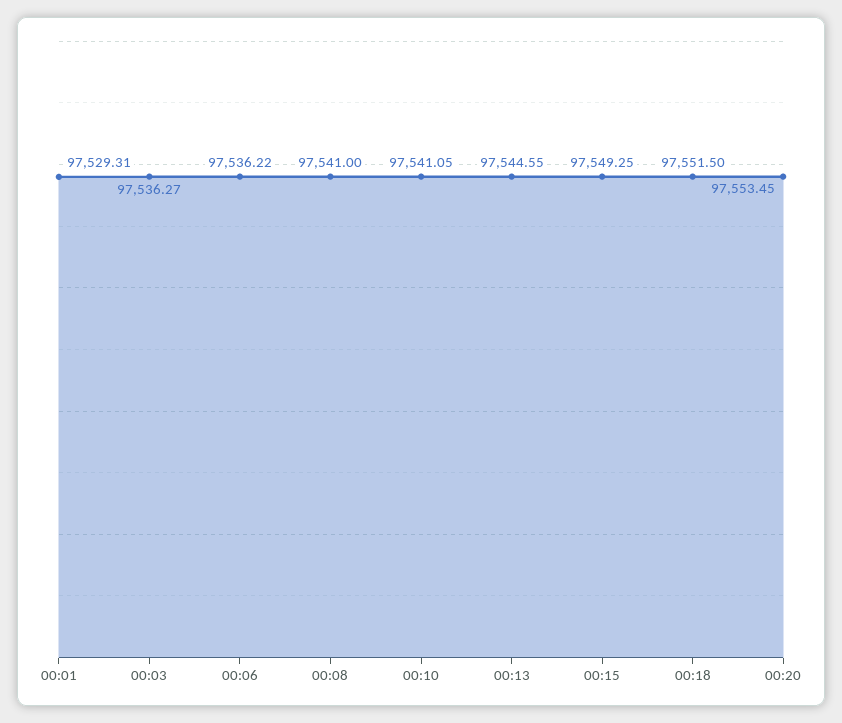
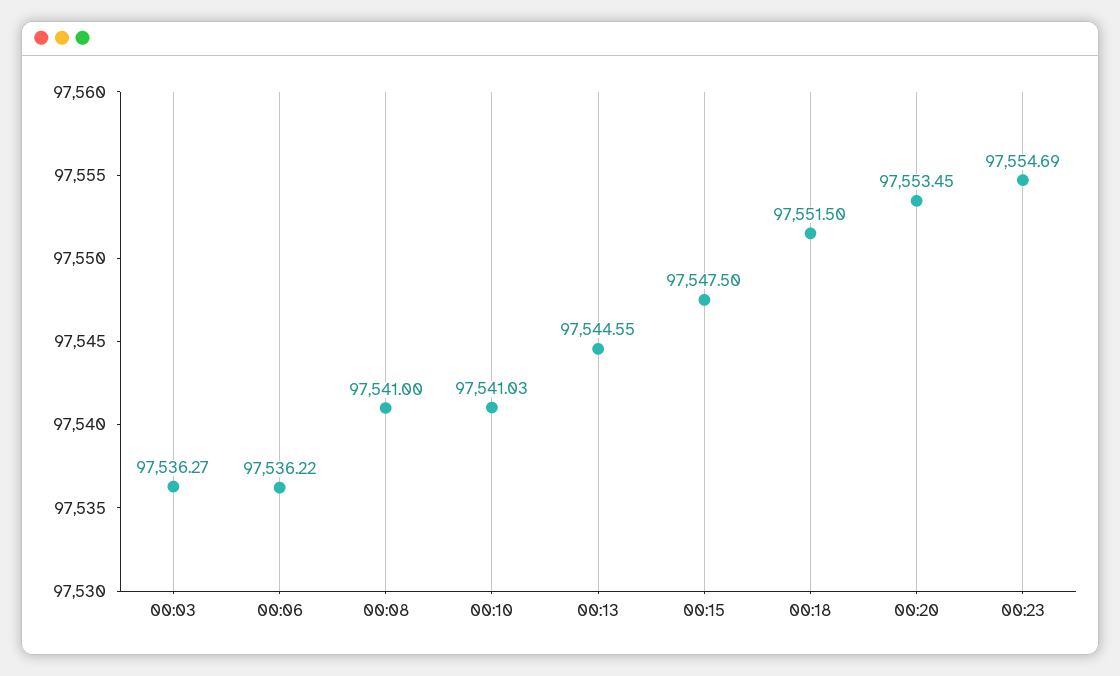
00:01: 97529.31 -> none
00:10: 97541.05 -> 97541.03
00:15: 97549.25 -> 97547.5
00:23: none -> 97554.69

